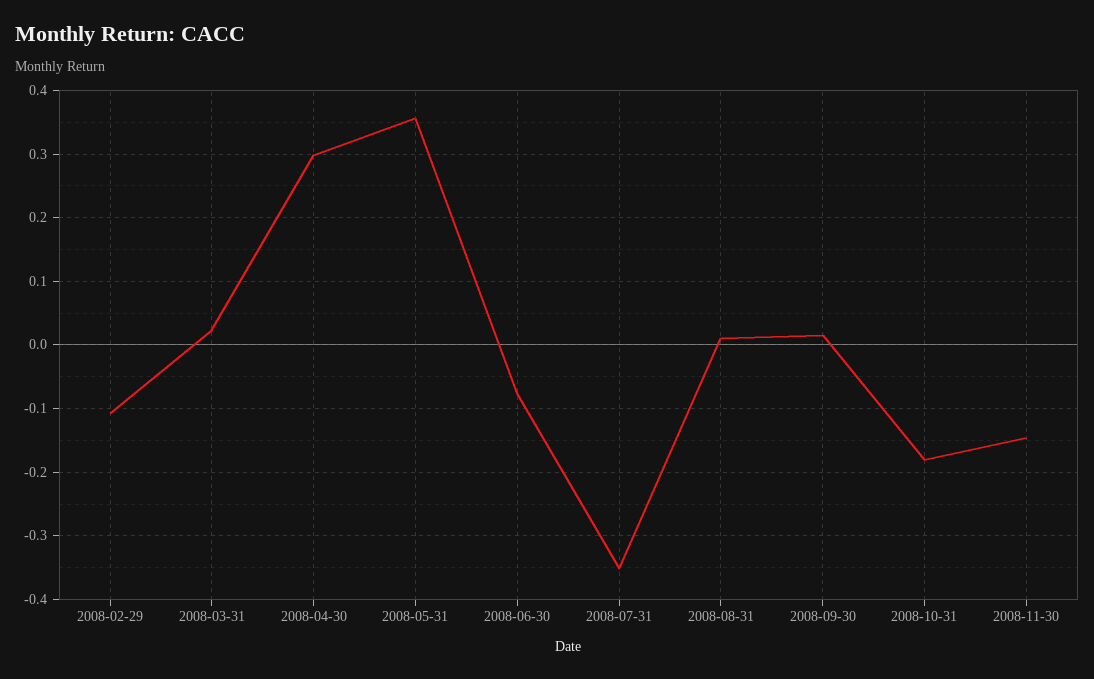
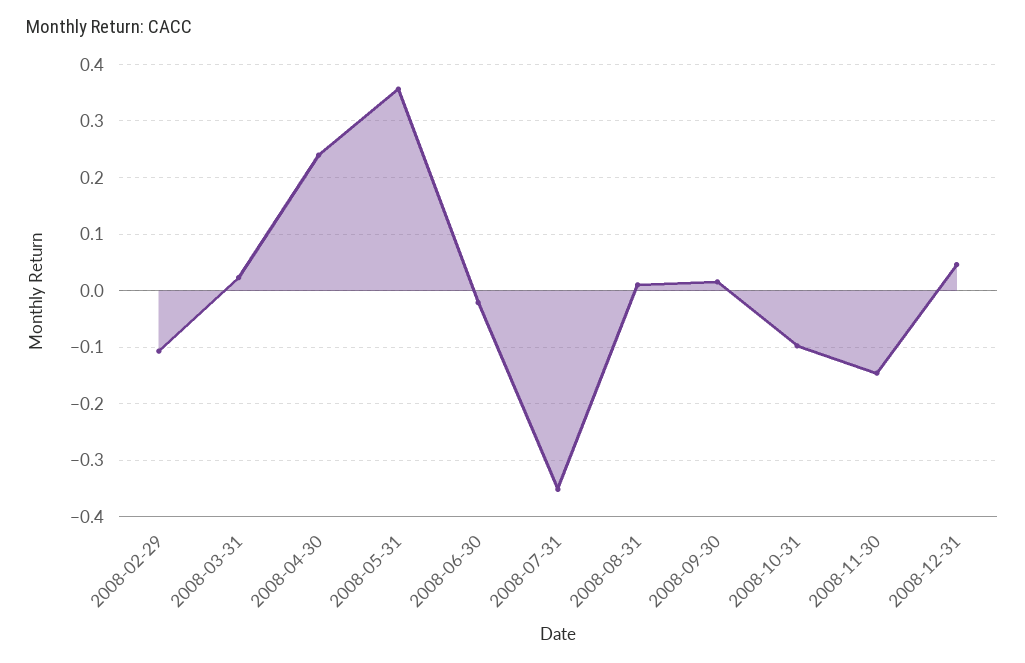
2008-04-30: 0.3 -> 0.24
2008-06-30: -0.08 -> -0.02
2008-10-31: -0.18 -> -0.1
2008-12-31: none -> 0.04

